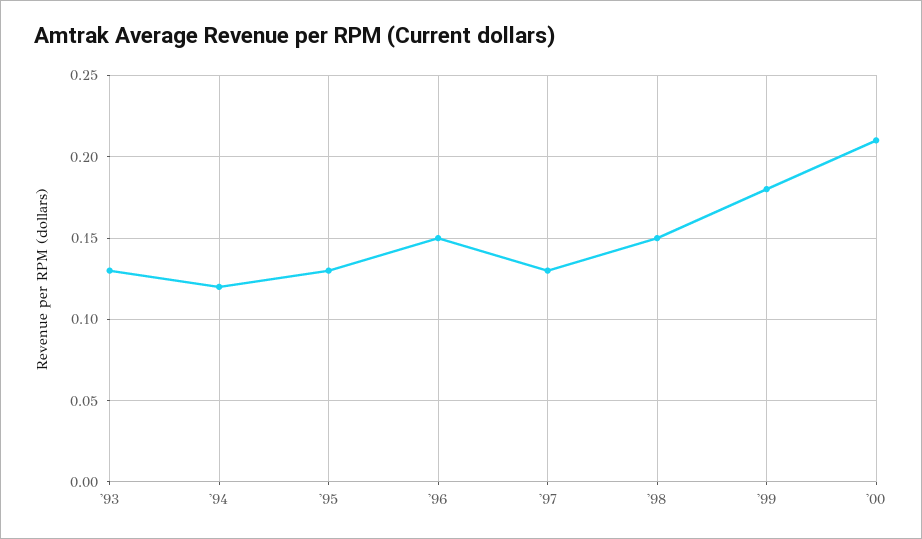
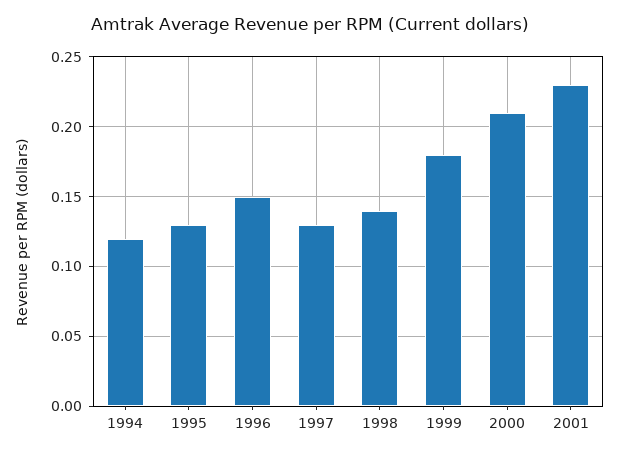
'93: 0.13 -> none
'98: 0.15 -> 0.14
2001: none -> 0.23

